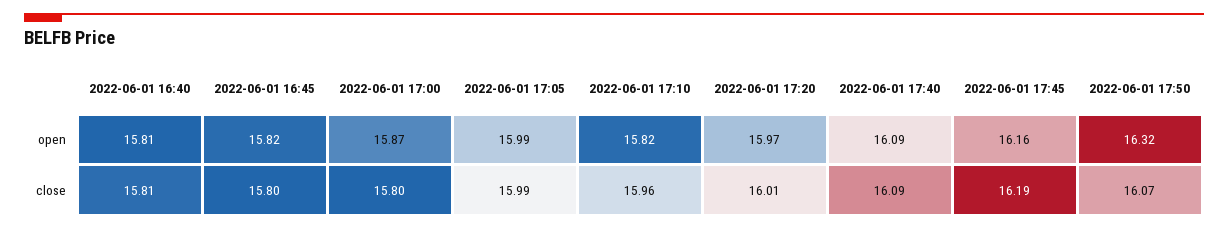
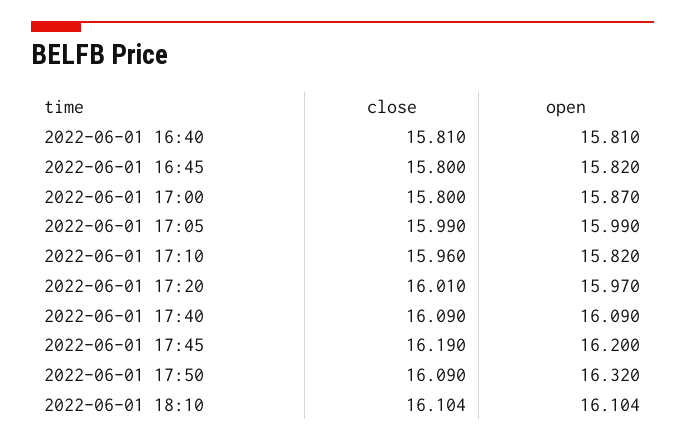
2022-06-01 17:45, open: 16.16 -> 16.2
2022-06-01 17:50, close: 16.07 -> 16.09
2022-06-01 18:10, close: none -> 16.104
2022-06-01 18:10, open: none -> 16.104

